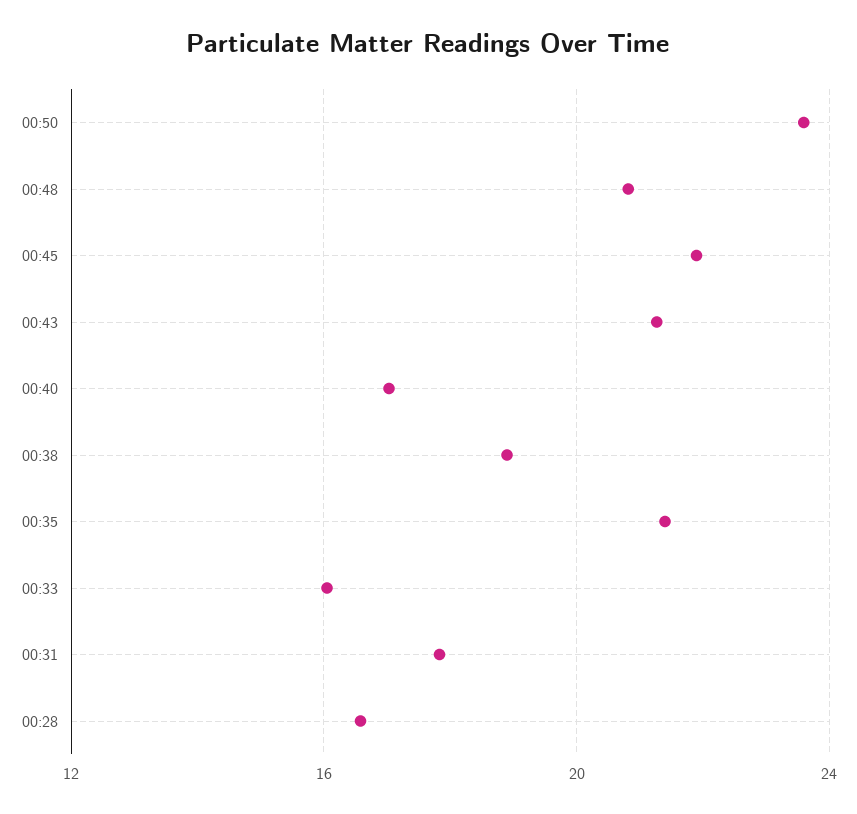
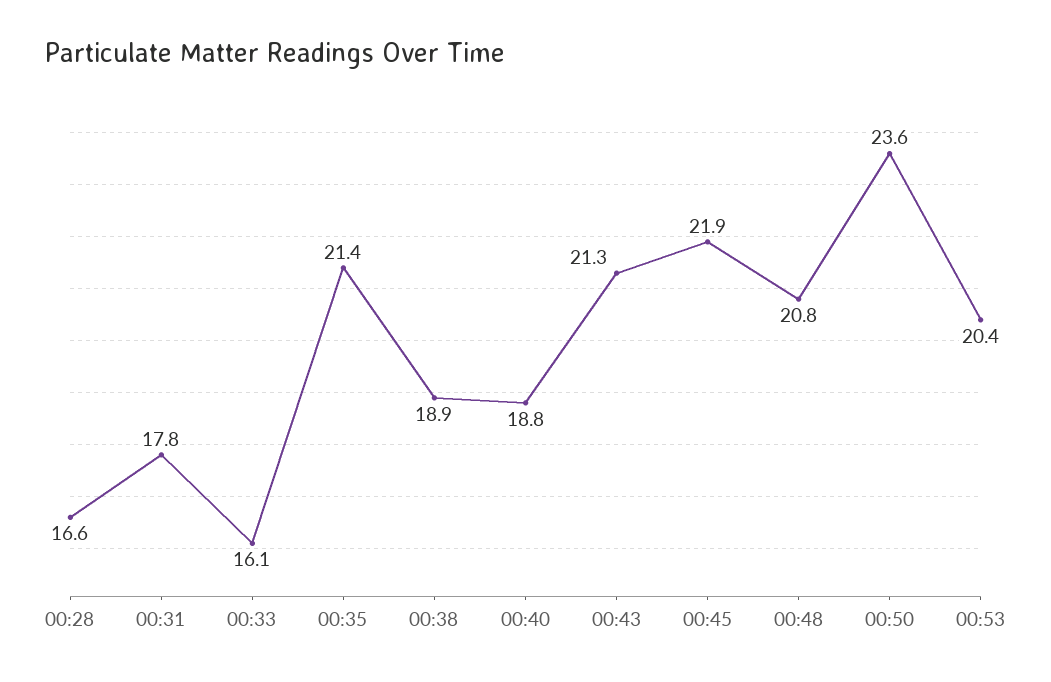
00:40: 17 -> 18.8
00:53: none -> 20.4

